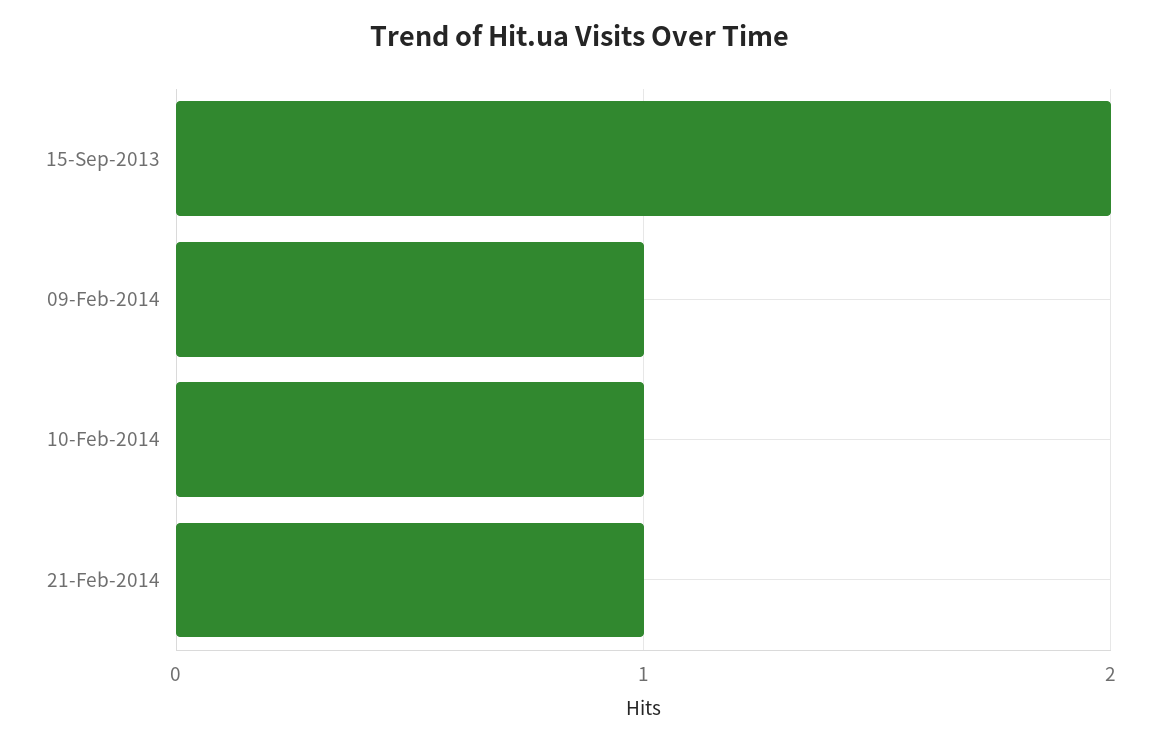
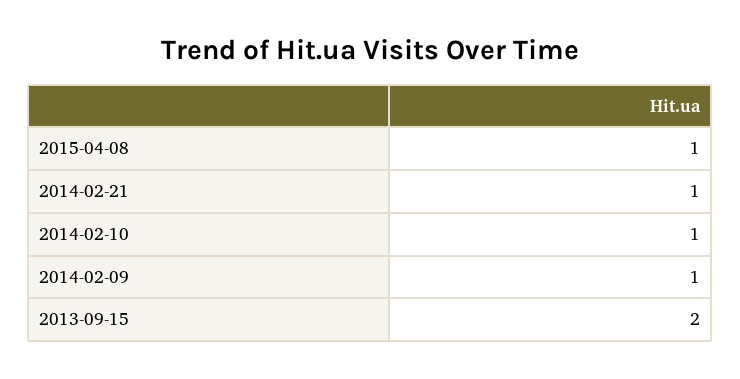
2015-04-08: none -> 1

